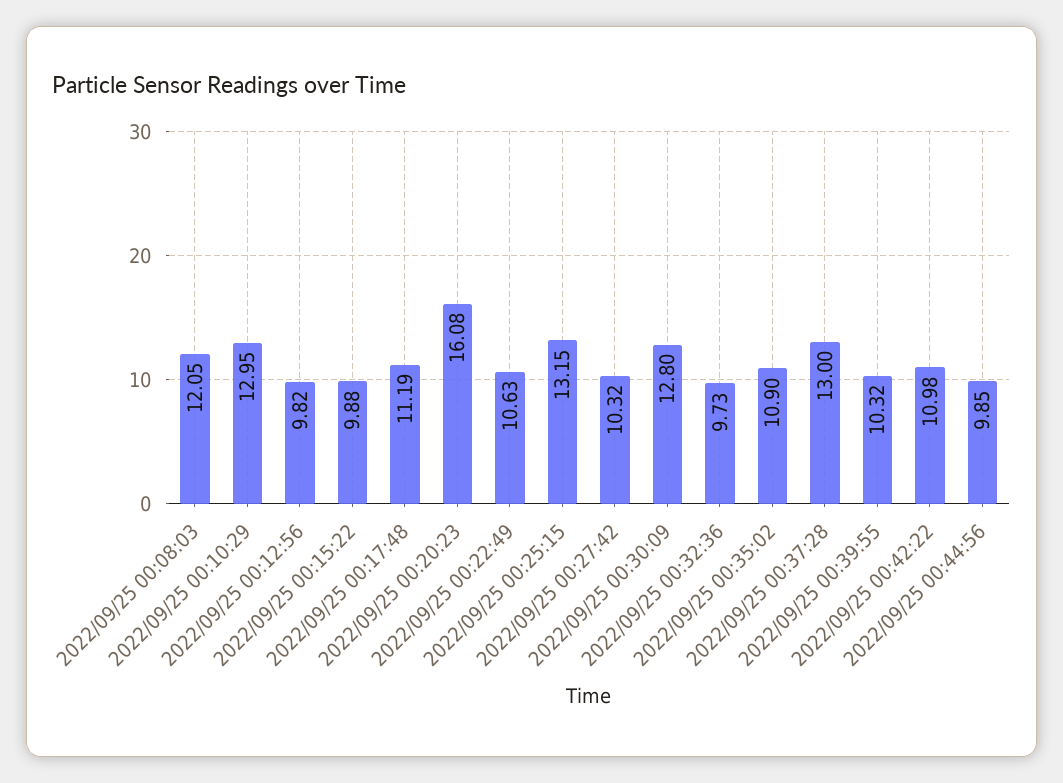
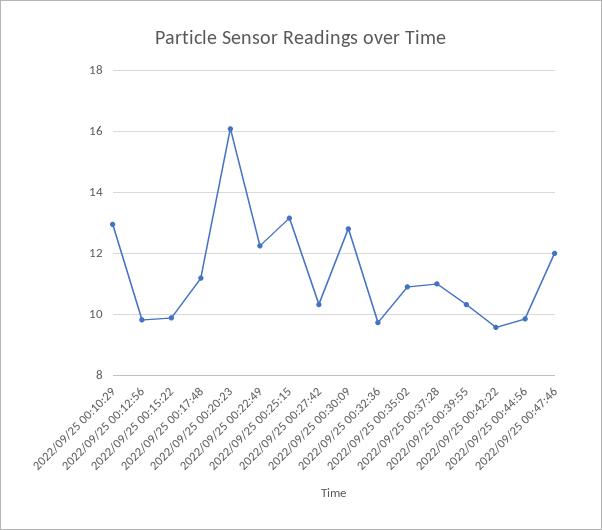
2022/09/25 00:08:03: 12.05 -> none
2022/09/25 00:22:49: 10.63 -> 12.2
2022/09/25 00:37:28: 13 -> 11
2022/09/25 00:42:22: 10.98 -> 9.6
2022/09/25 00:47:46: none -> 12

